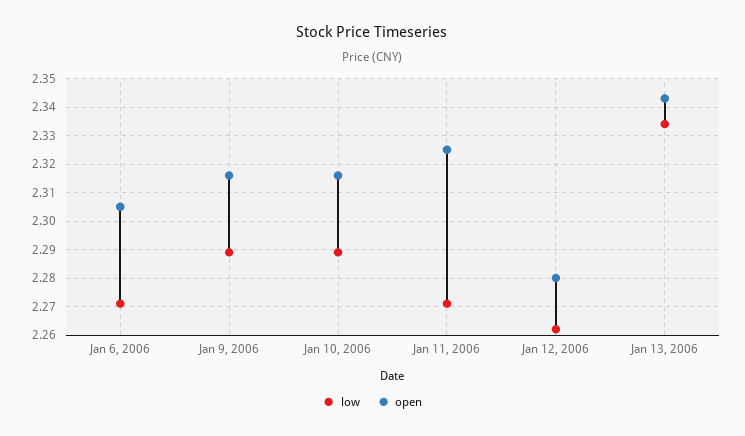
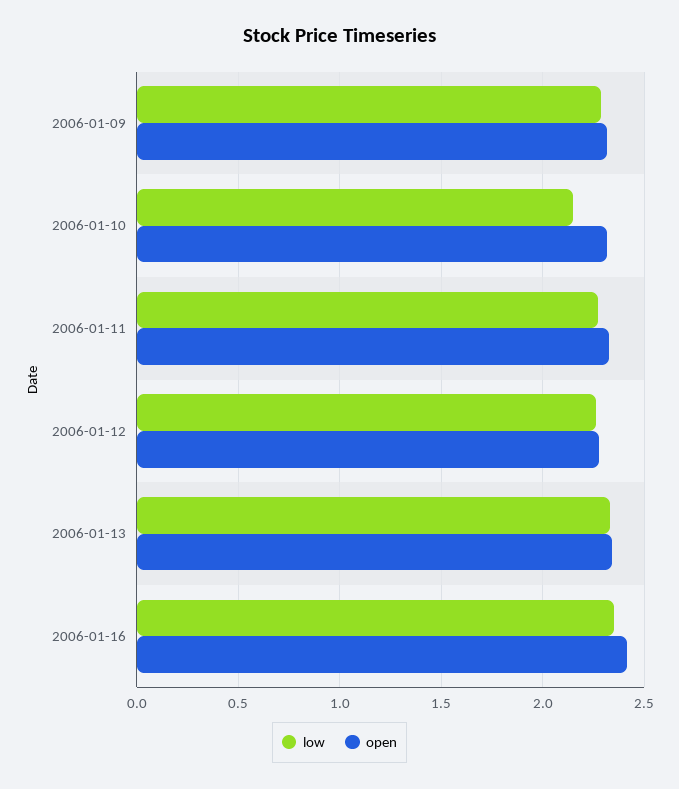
low, Jan 6, 2006: 2.27 -> none
open, Jan 6, 2006: 2.305 -> none
low, Jan 10, 2006: 2.29 -> 2.15
low, 2006-01-16: none -> 2.35
open, 2006-01-16: none -> 2.4

